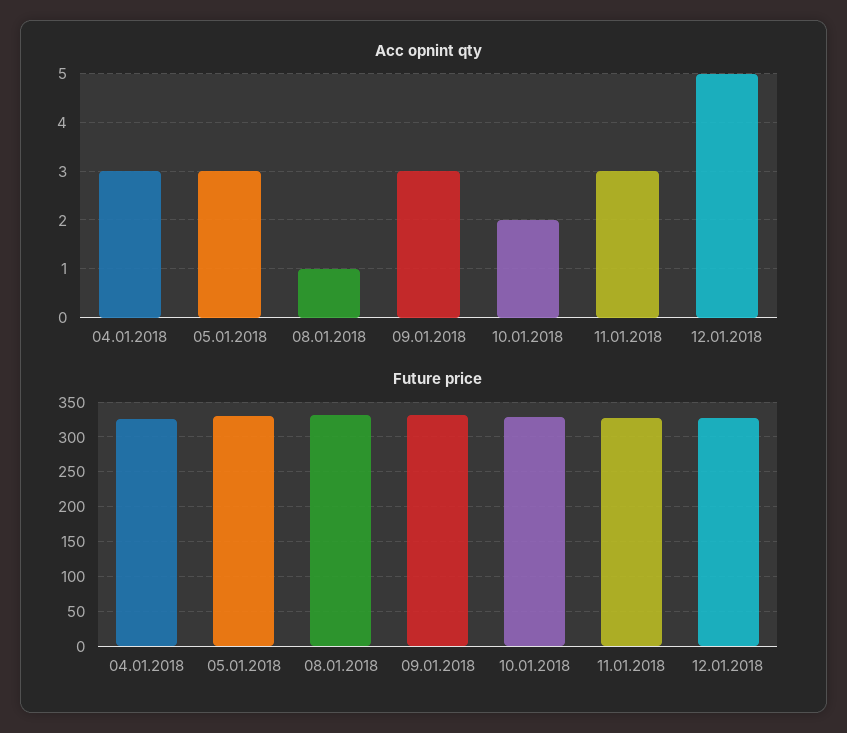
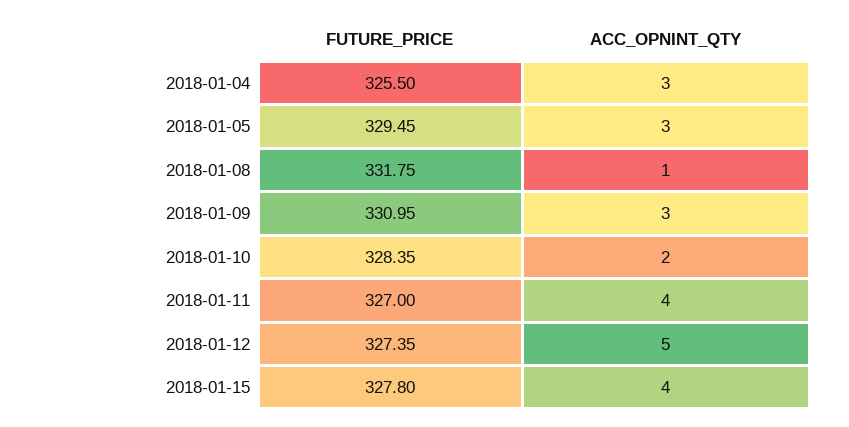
Acc opnint qty, 11.01.2018: 3 -> 4
Future price, 2018-01-15: none -> 327.8
Acc opnint qty, 2018-01-15: none -> 4

